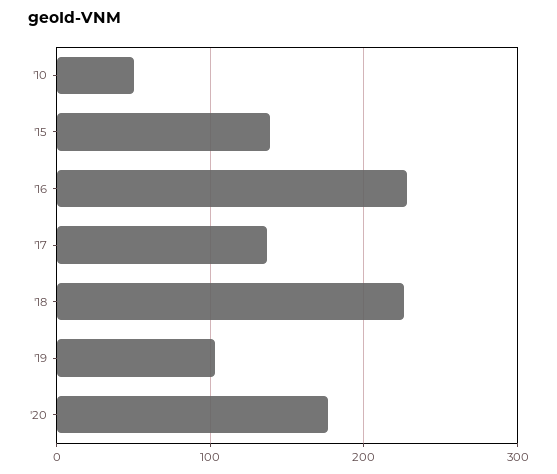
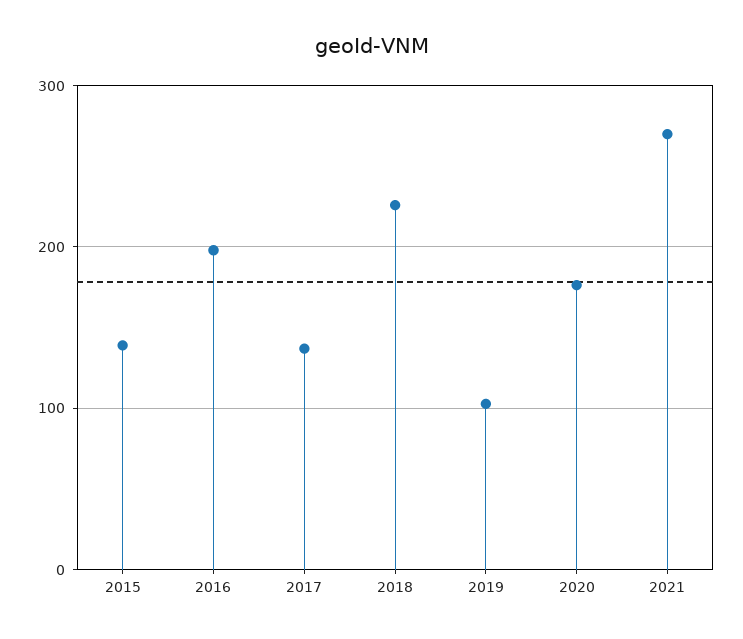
'10: 50 -> none
'16: 230 -> 200
2021: none -> 270

